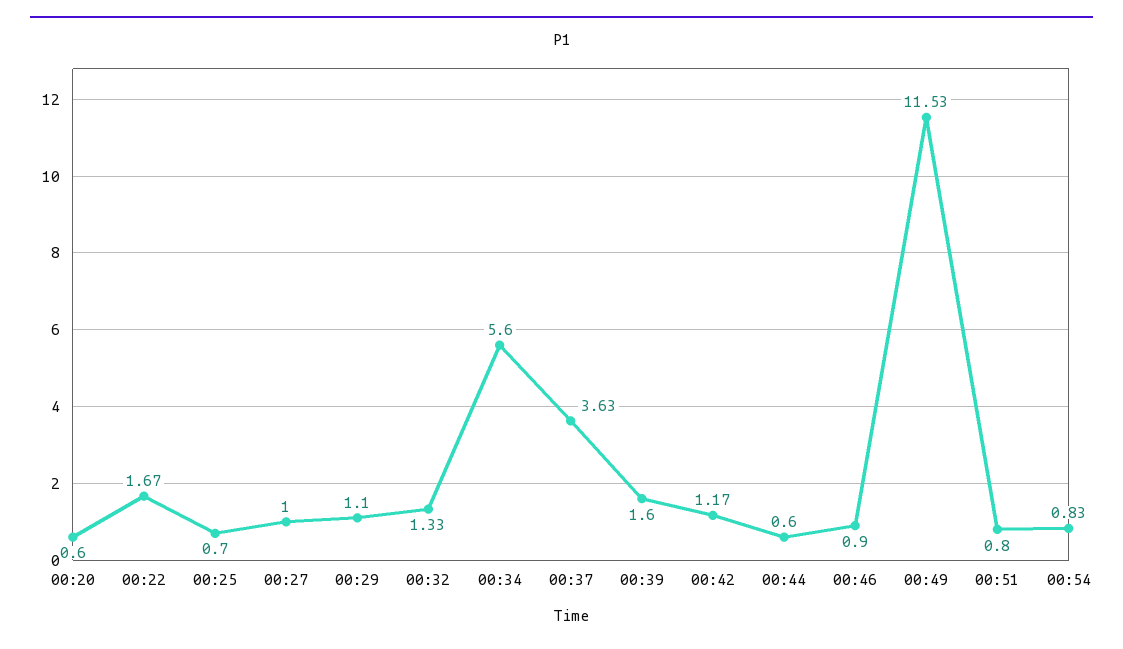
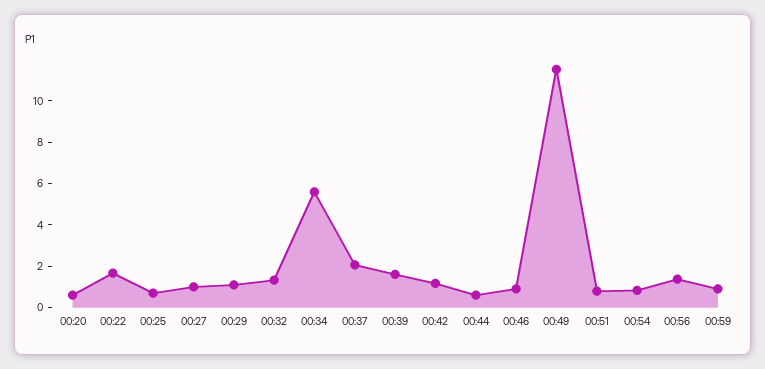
00:37: 3.63 -> 2
00:56: none -> 1.5
00:59: none -> 1

